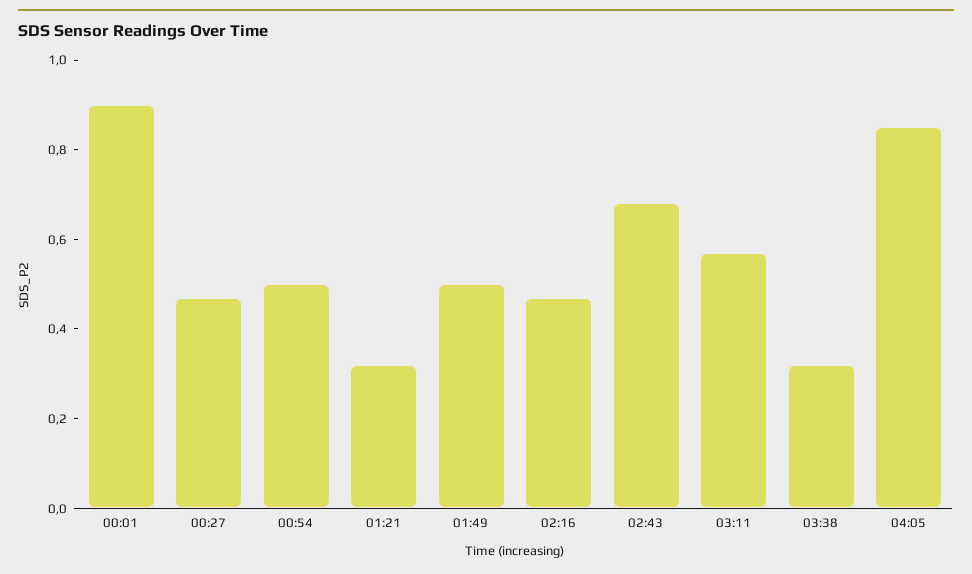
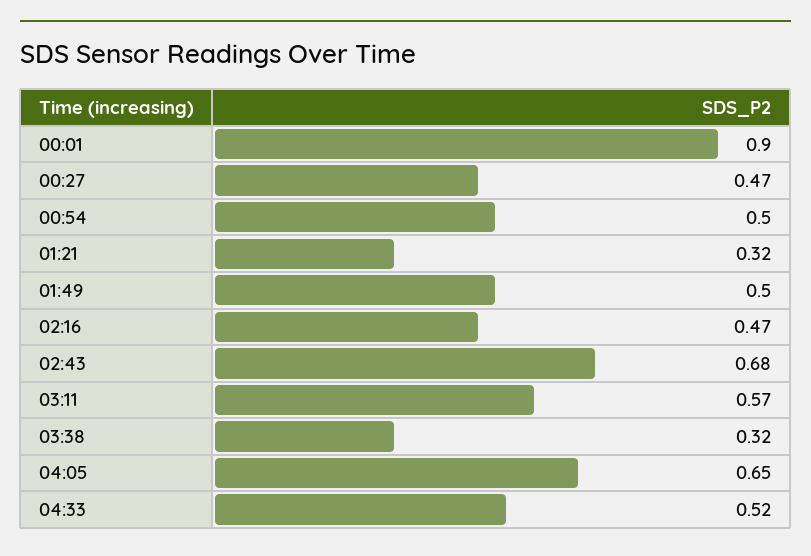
04:05: 0.85 -> 0.65
04:33: none -> 0.52

